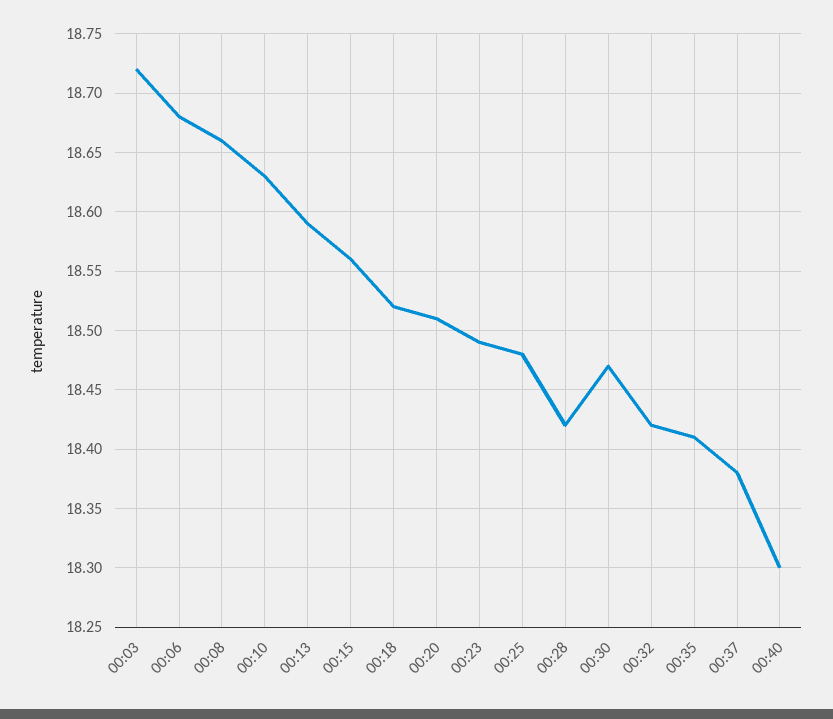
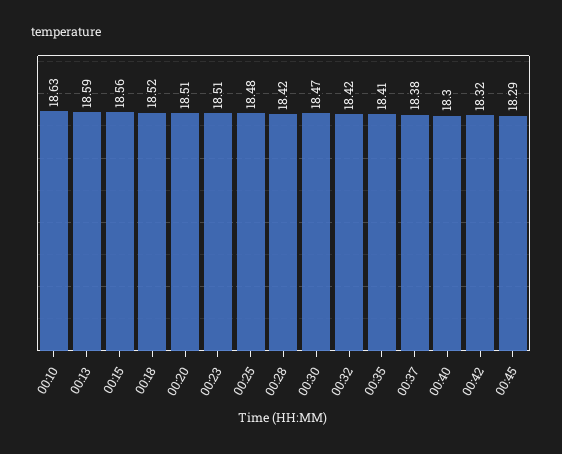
00:03: 18.72 -> none
00:06: 18.68 -> none
00:08: 18.66 -> none
00:23: 18.49 -> 18.51
00:42: none -> 18.32
00:45: none -> 18.29

